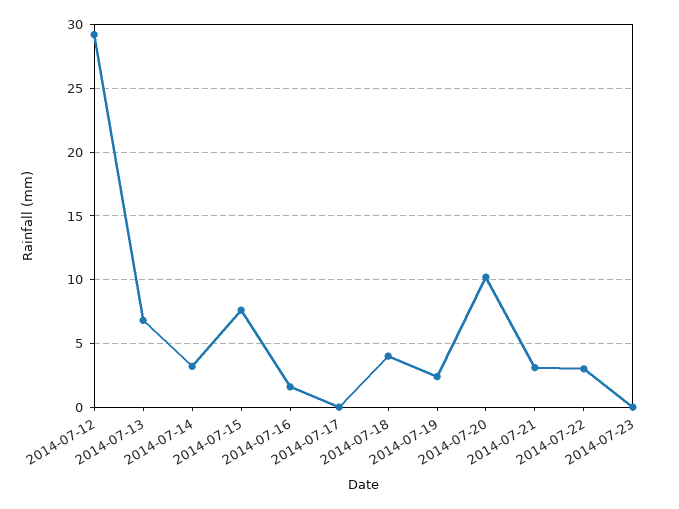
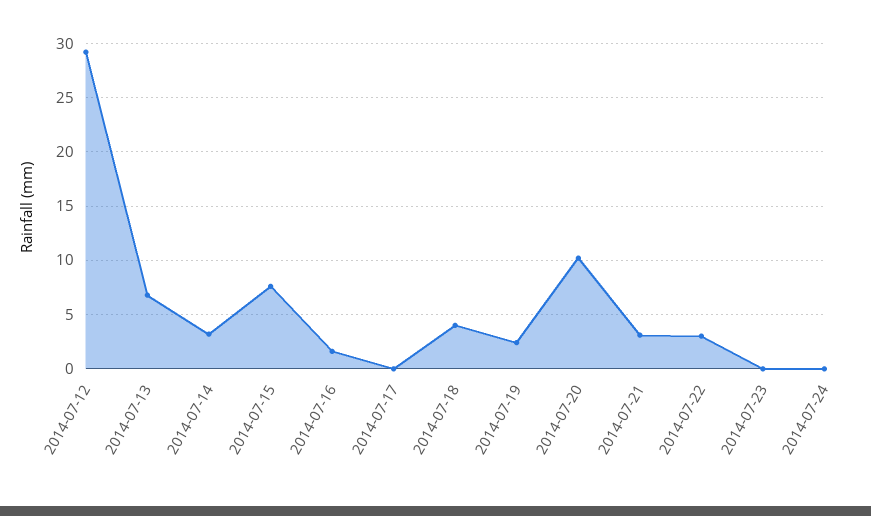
2014-07-24: none -> 0

